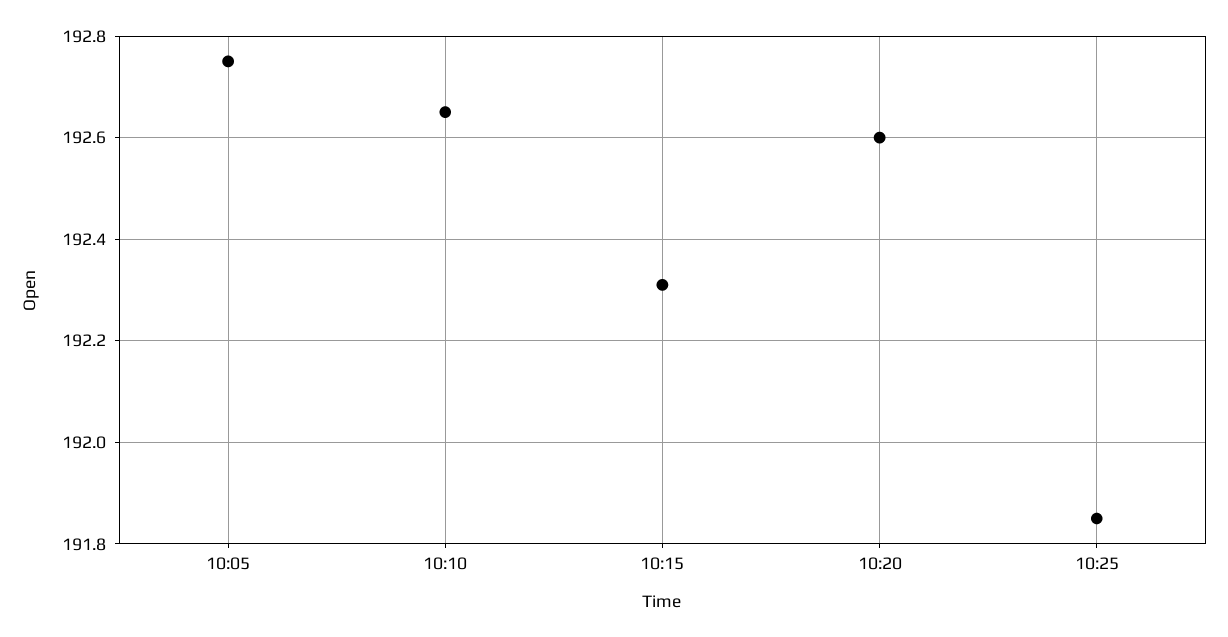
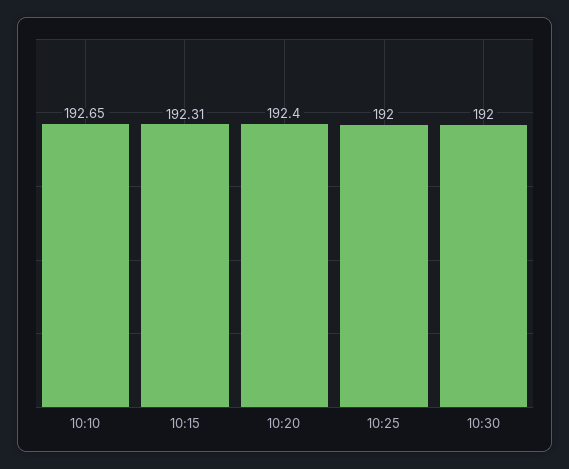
10:05: 192.75 -> none
10:20: 192.6 -> 192.4
10:25: 191.85 -> 192
10:30: none -> 192

